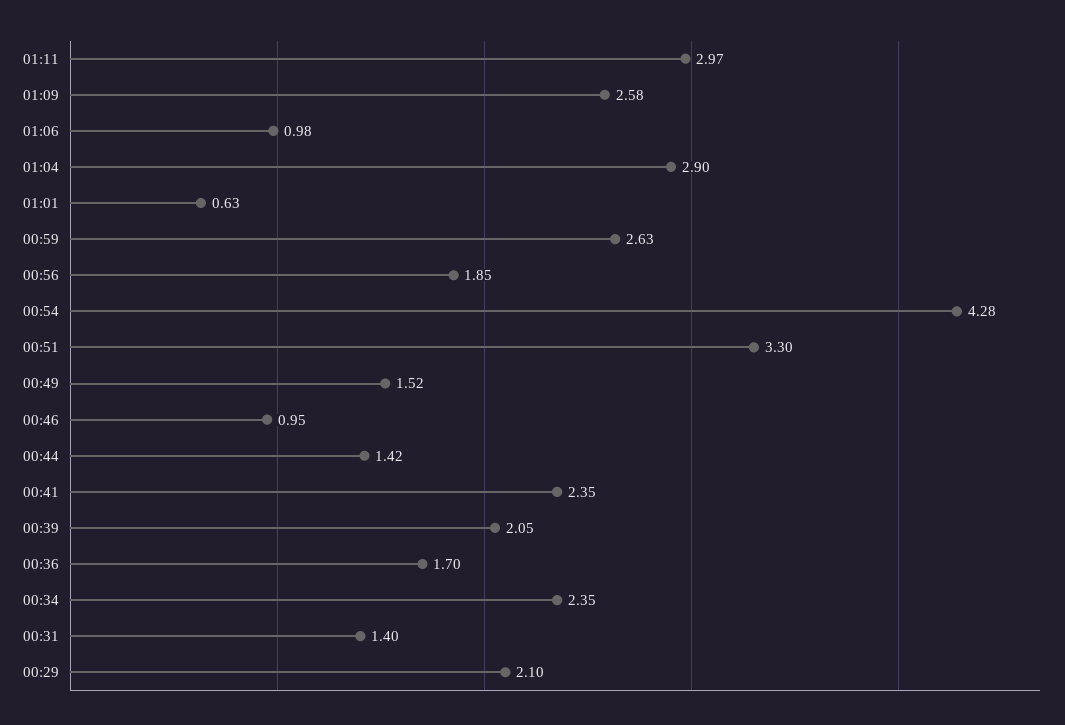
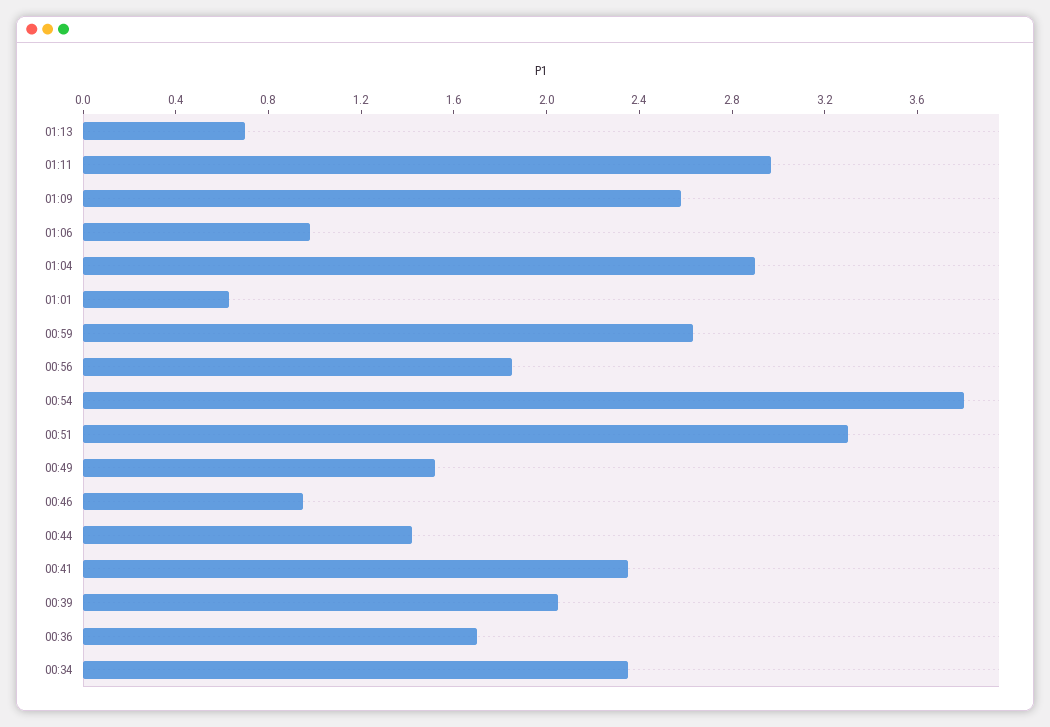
00:54: 4.28 -> 3.8
00:31: 1.4 -> none
00:29: 2.1 -> none
01:13: none -> 0.7

